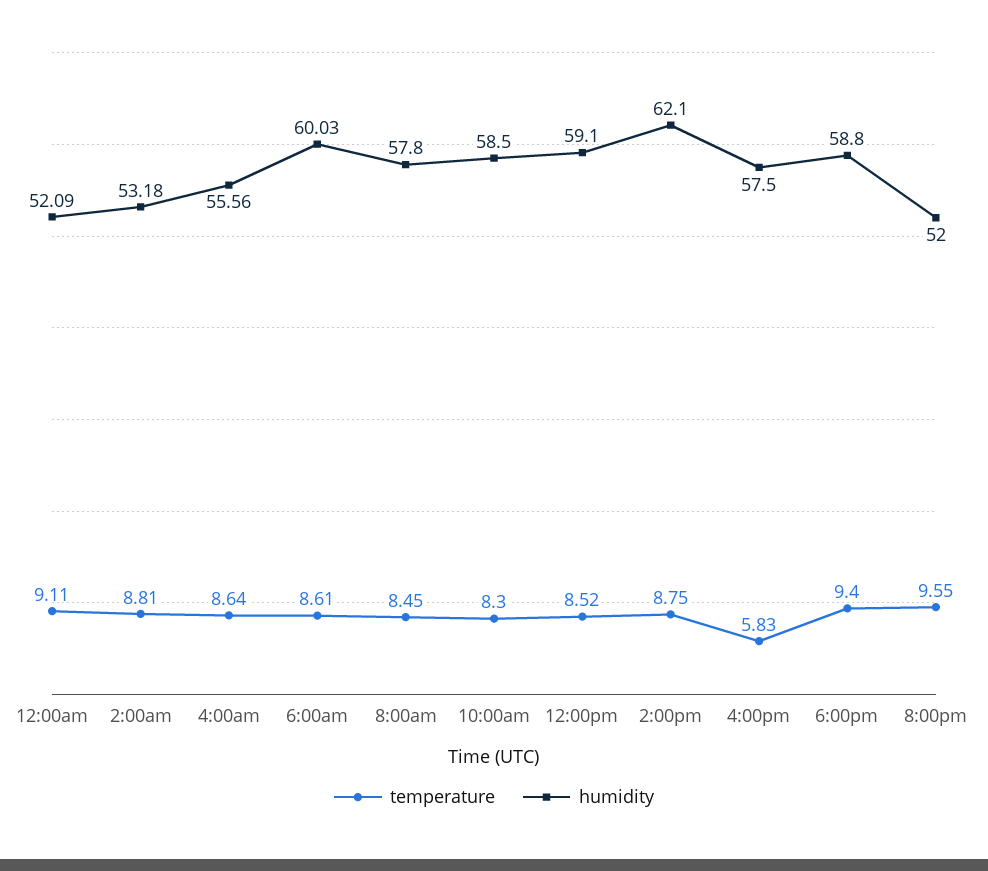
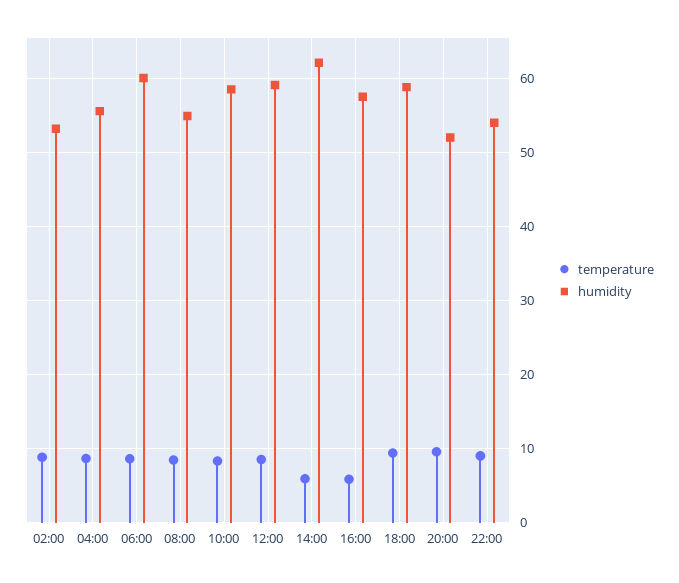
temperature, 12:00am: 9.11 -> none
humidity, 12:00am: 52.09 -> none
humidity, 8:00am: 57.8 -> 55
temperature, 2:00pm: 8.75 -> 6
temperature, 22:00: none -> 9
humidity, 22:00: none -> 54

